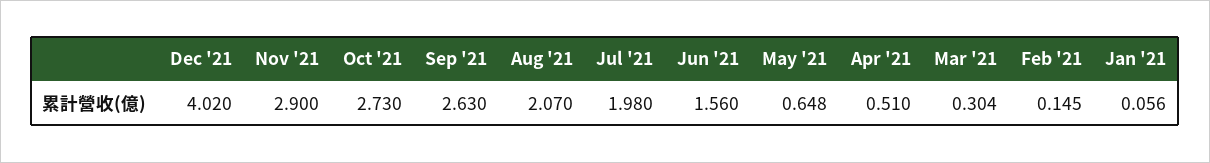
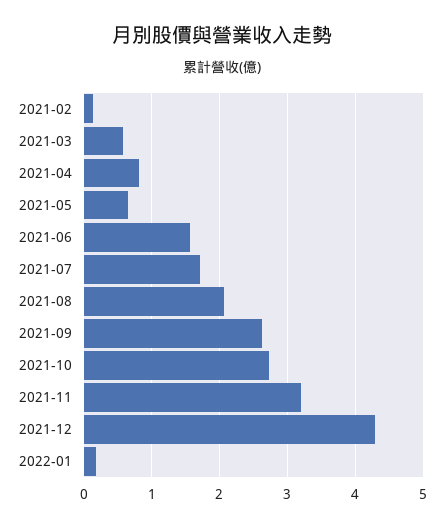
Dec '21: 4.02 -> 4.3
Nov '21: 2.9 -> 3.2
Jul '21: 1.98 -> 1.7
Apr '21: 0.51 -> 0.8
Mar '21: 0.304 -> 0.6
Jan '21: 0.056 -> none
2022-01: none -> 0.2

